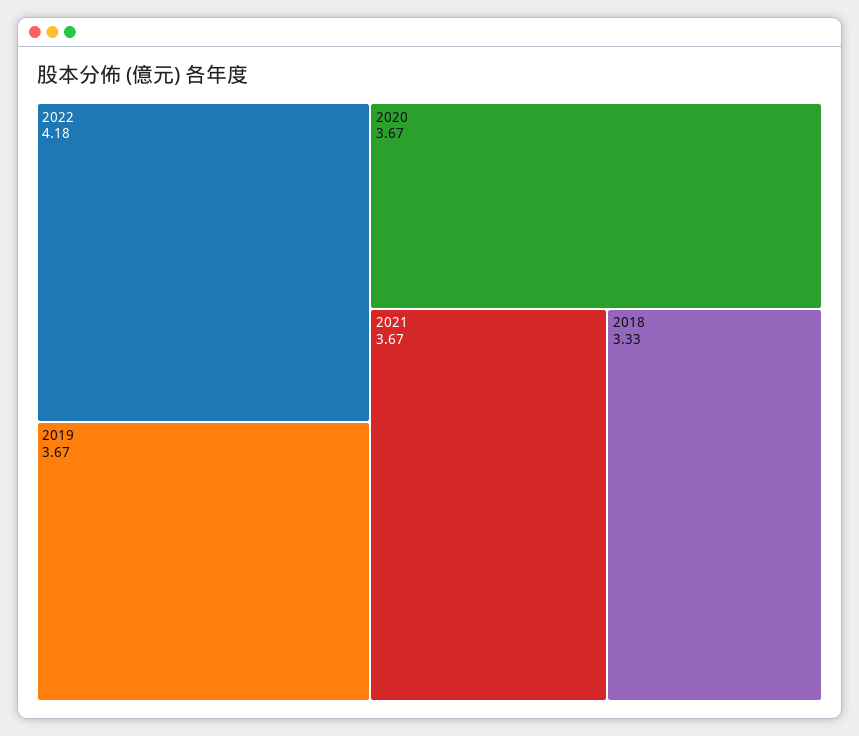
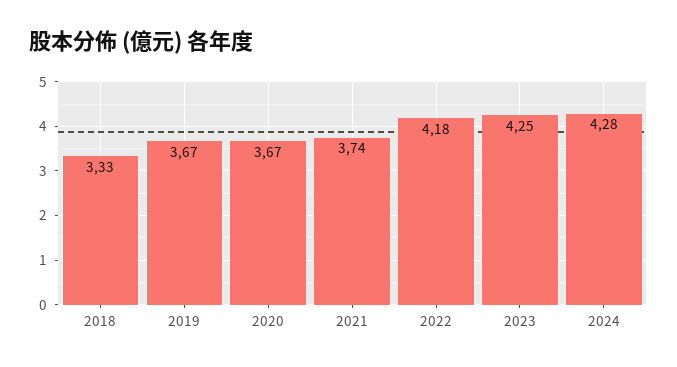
2021: 3.67 -> 3.74
2023: none -> 4.25
2024: none -> 4.28

